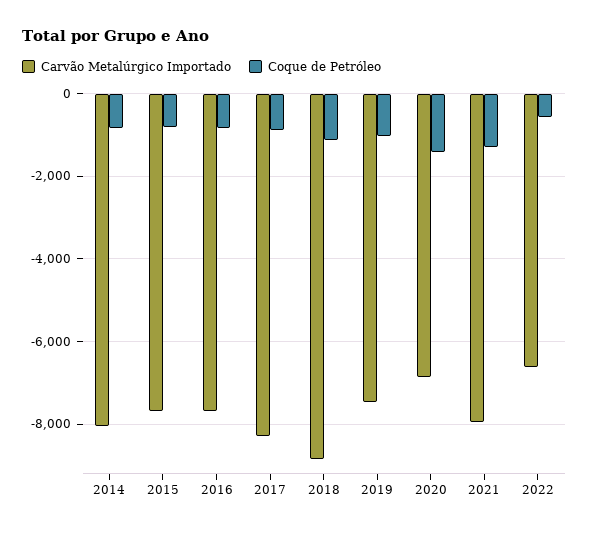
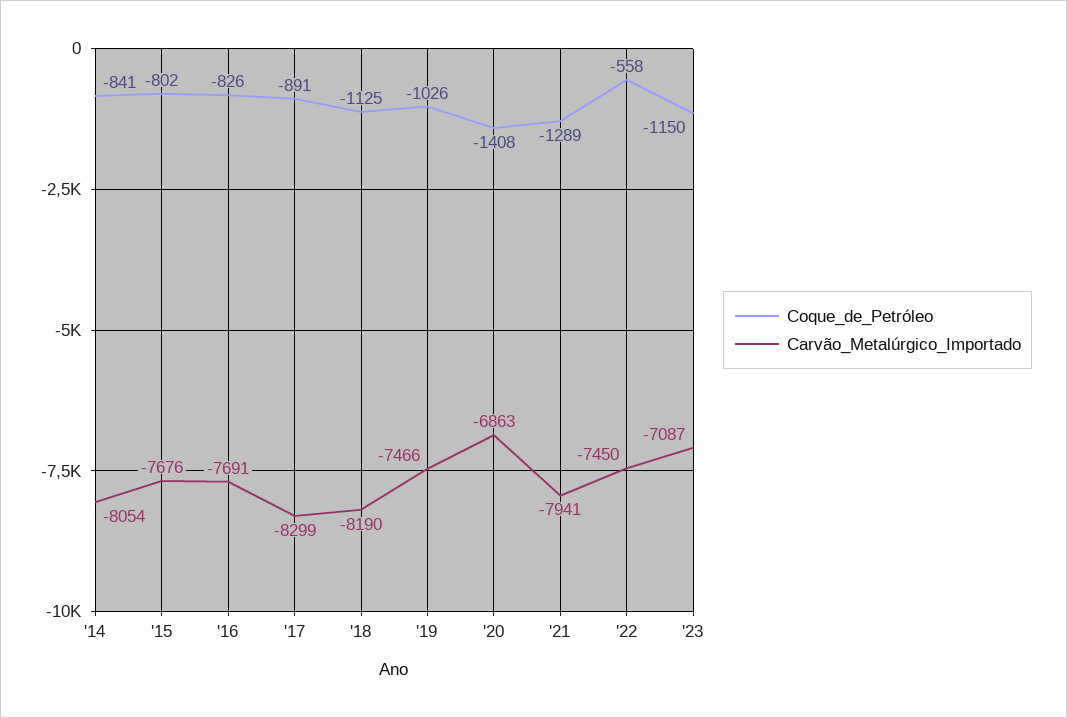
Carvão Metalúrgico Importado, 2018: -8800 -> -8190
Carvão Metalúrgico Importado, 2022: -6600 -> -7450
Coque de Petróleo, '23: none -> -1150
Carvão Metalúrgico Importado, '23: none -> -7087

